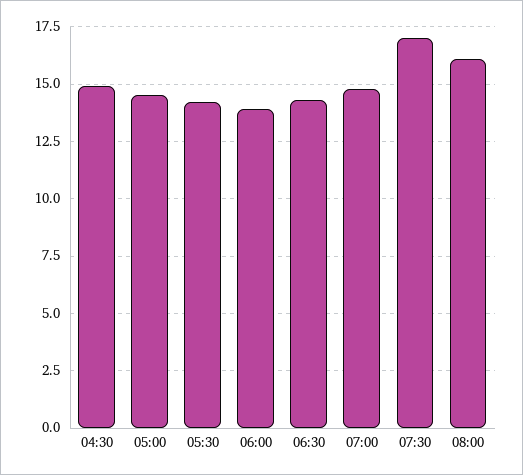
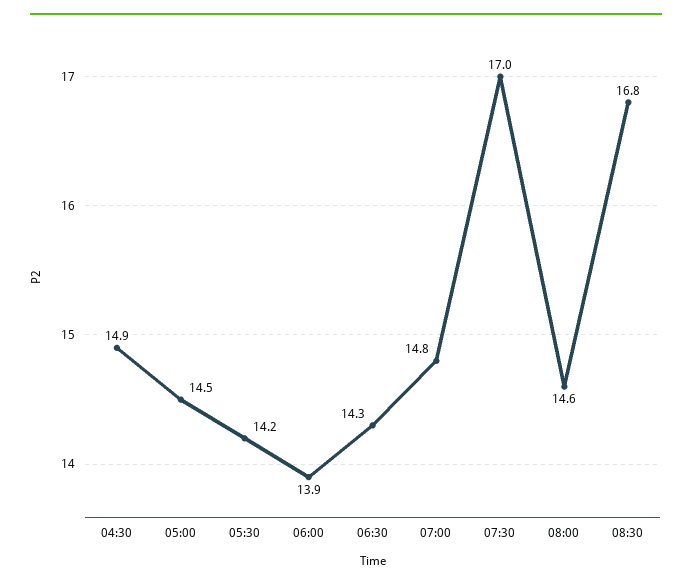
08:00: 16 -> 14.6
08:30: none -> 16.8

